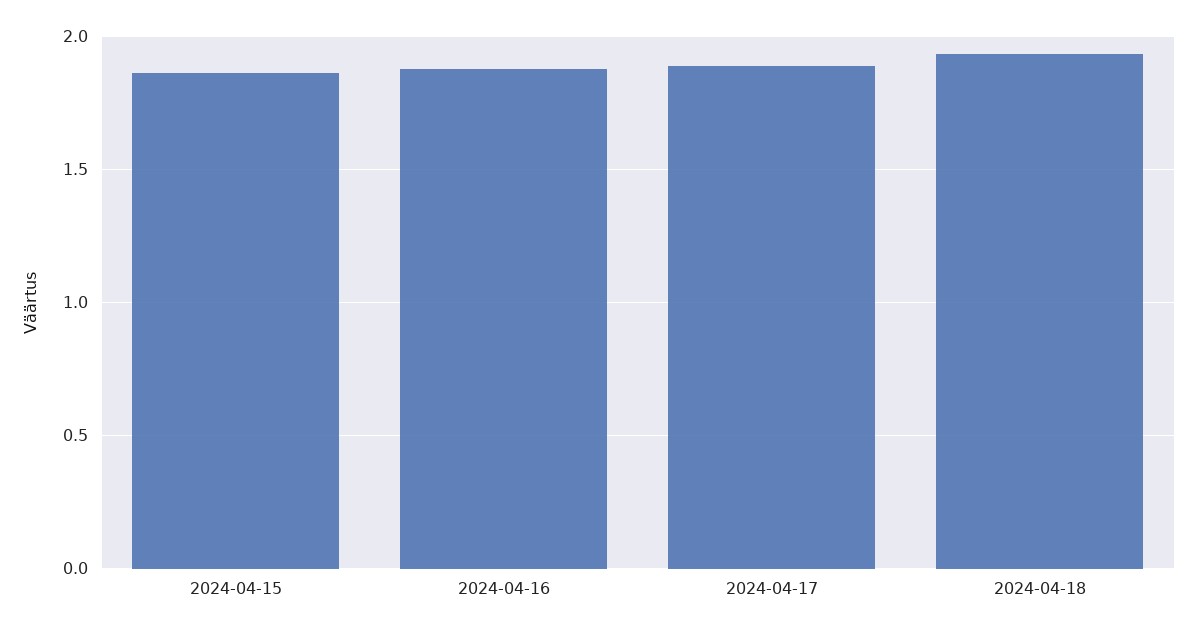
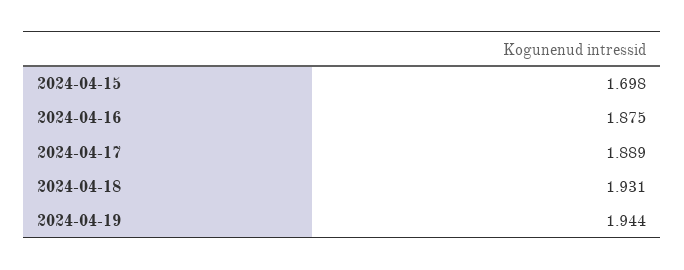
2024-04-15: 1.85 -> 1.698
2024-04-19: none -> 1.944

